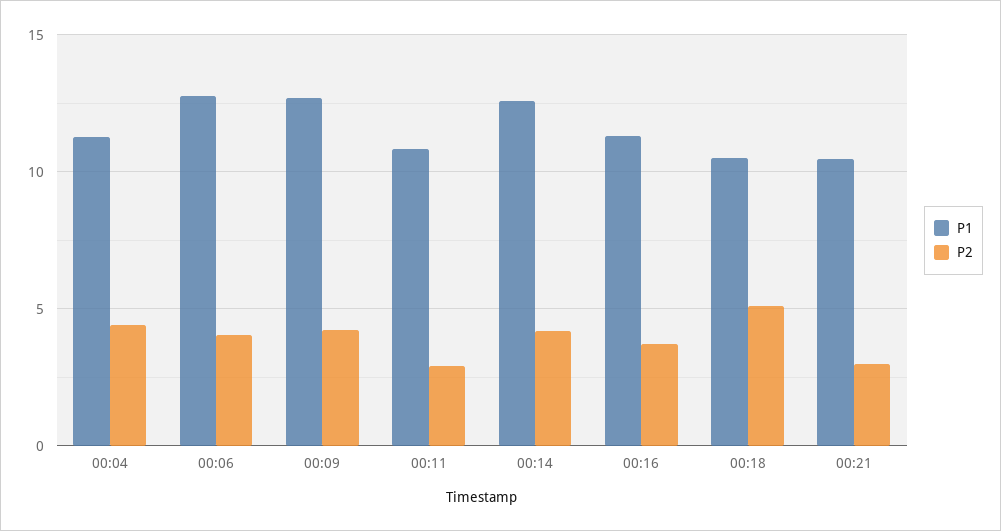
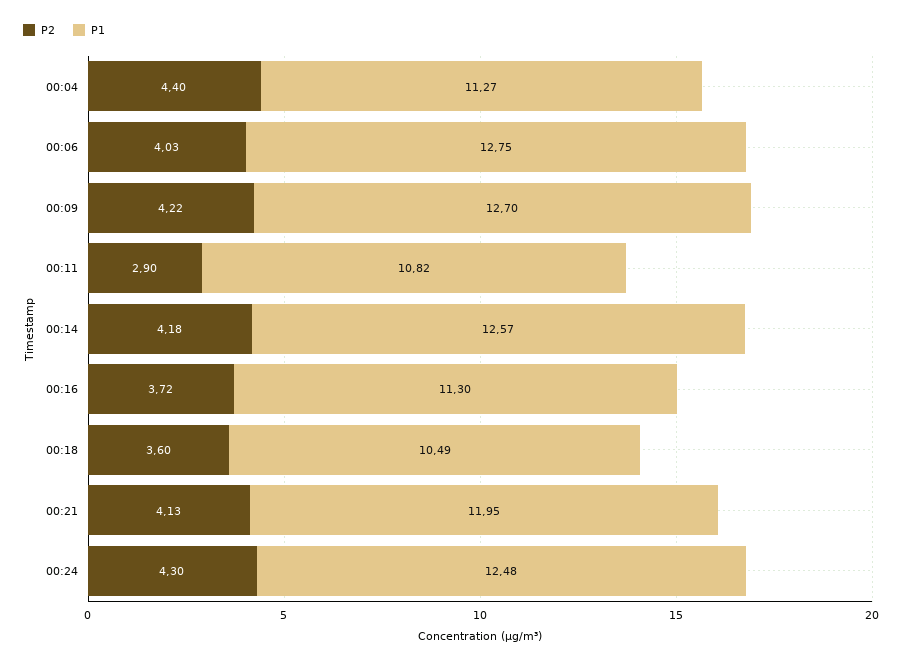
P2, 00:18: 5 -> 3.6
P1, 00:21: 10.5 -> 11.95
P2, 00:21: 3 -> 4.13
P2, 00:24: none -> 4.3
P1, 00:24: none -> 12.48

